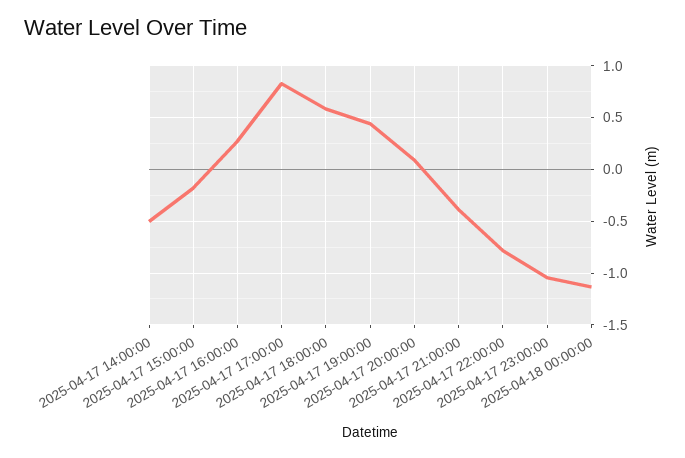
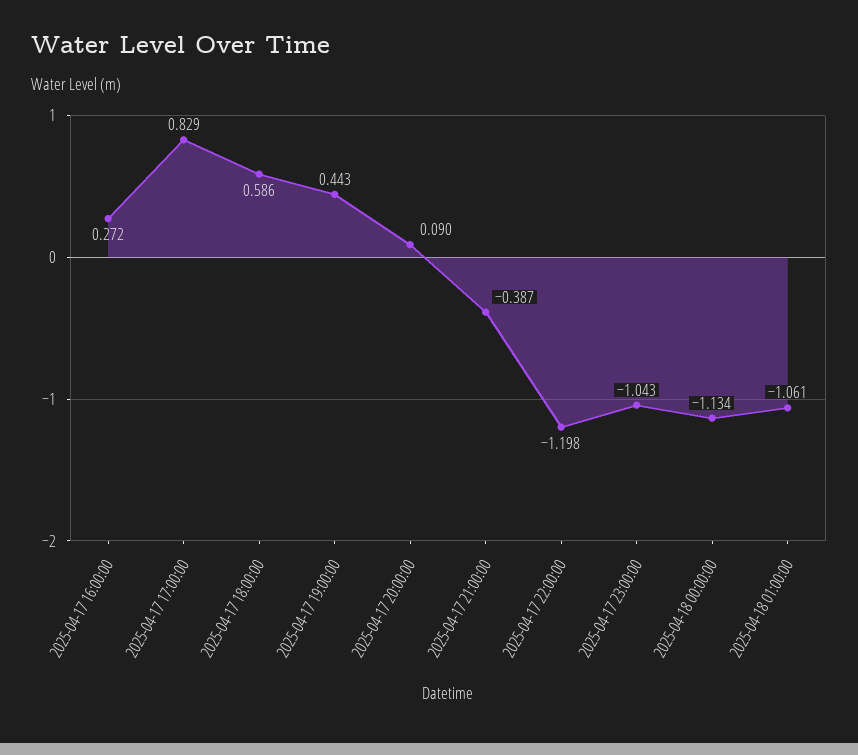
2025-04-17 14:00:00: -0.5 -> none
2025-04-17 15:00:00: -0.2 -> none
2025-04-17 22:00:00: -0.8 -> -1.198
2025-04-18 01:00:00: none -> -1.061

